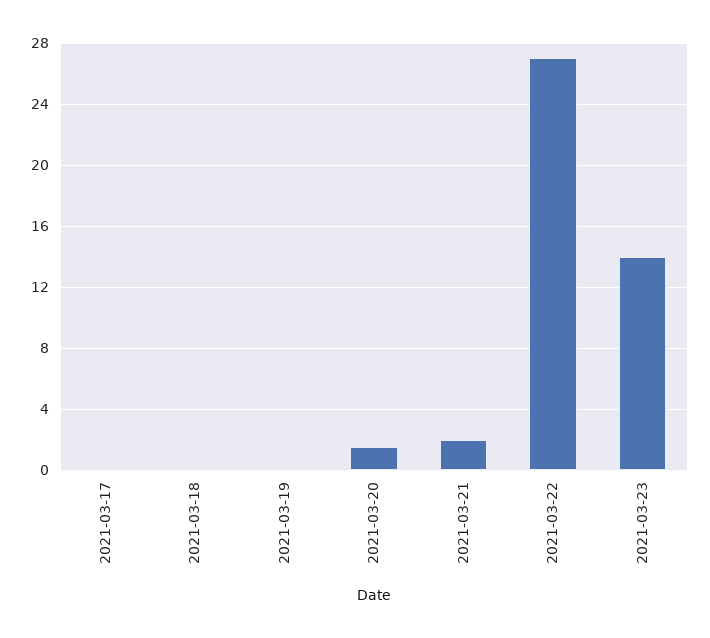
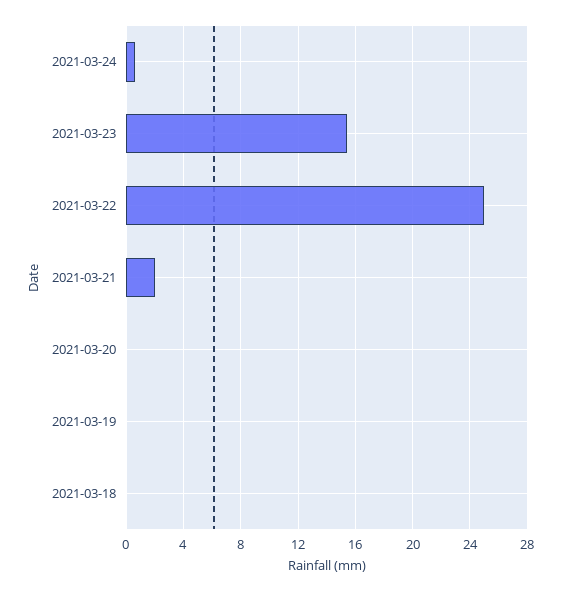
2021-03-17: 0 -> none
2021-03-20: 1.5 -> 0
2021-03-22: 27 -> 25
2021-03-23: 14 -> 15.5
2021-03-24: none -> 0.5

